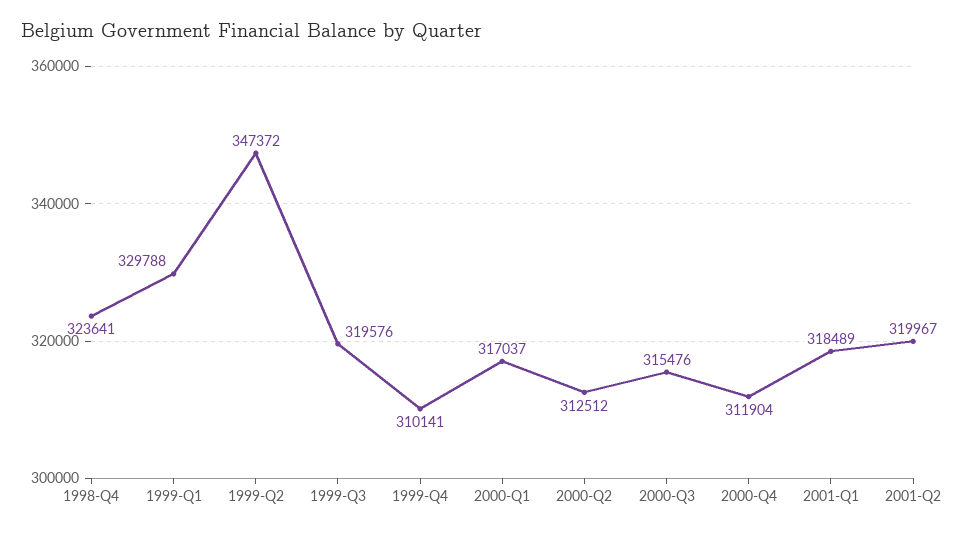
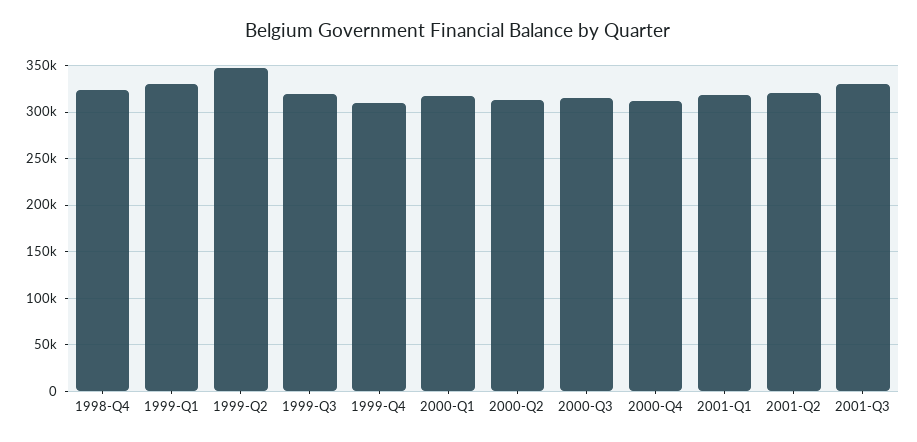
2001-Q3: none -> 330000

